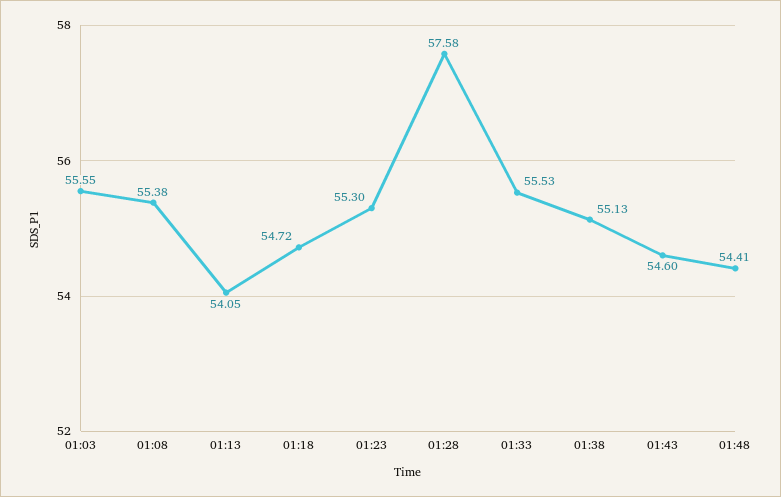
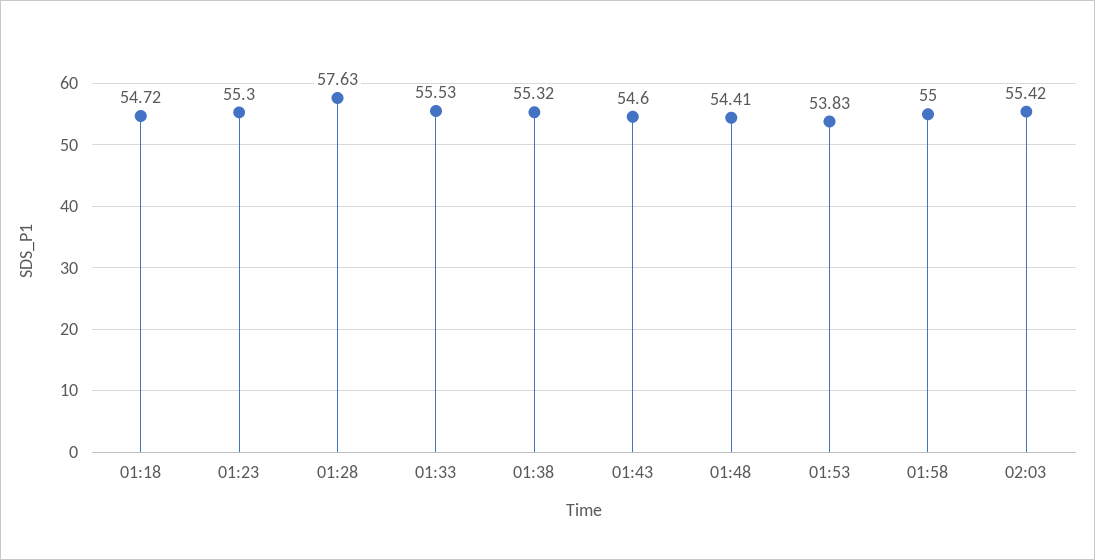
01:03: 55.55 -> none
01:08: 55.38 -> none
01:13: 54.05 -> none
01:28: 57.58 -> 57.63
01:38: 55.13 -> 55.32
01:53: none -> 53.83
01:58: none -> 55
02:03: none -> 55.42

